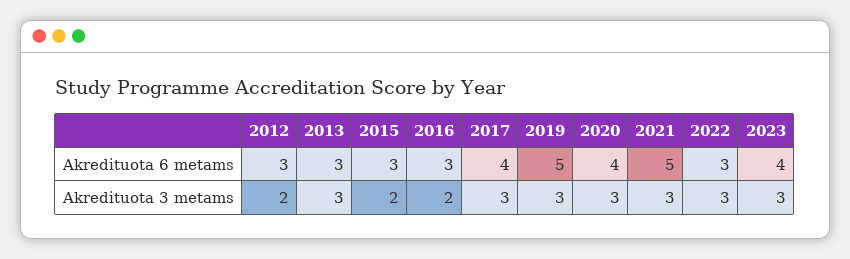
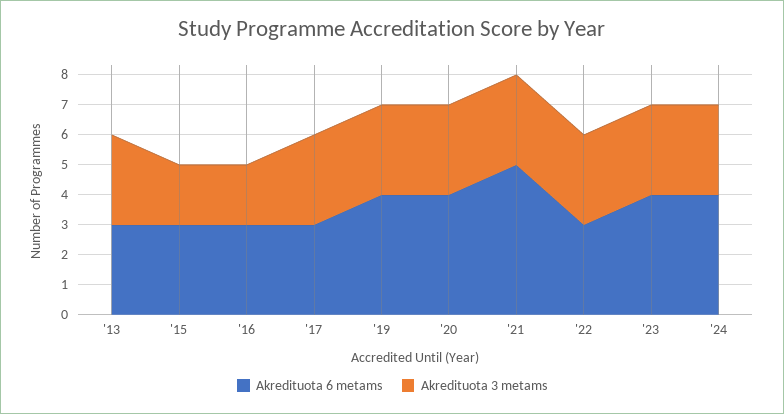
Akredituota 6 metams, 2012: 3 -> none
Akredituota 6 metams, 2017: 4 -> 3
Akredituota 6 metams, 2019: 5 -> 4
Akredituota 3 metams, 2012: 2 -> none
Akredituota 6 metams, '24: none -> 4
Akredituota 3 metams, '24: none -> 3

